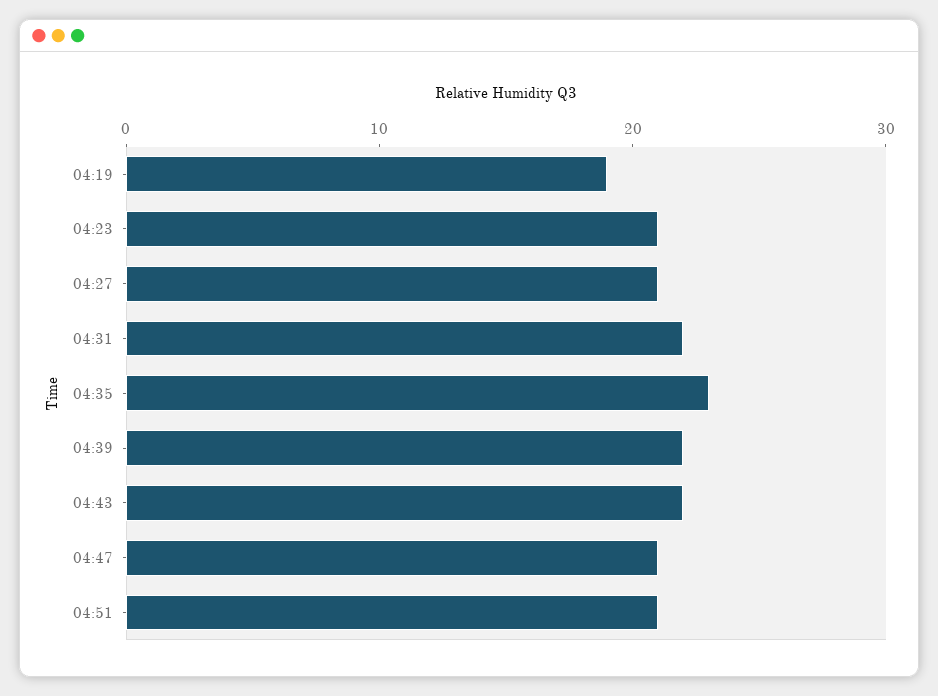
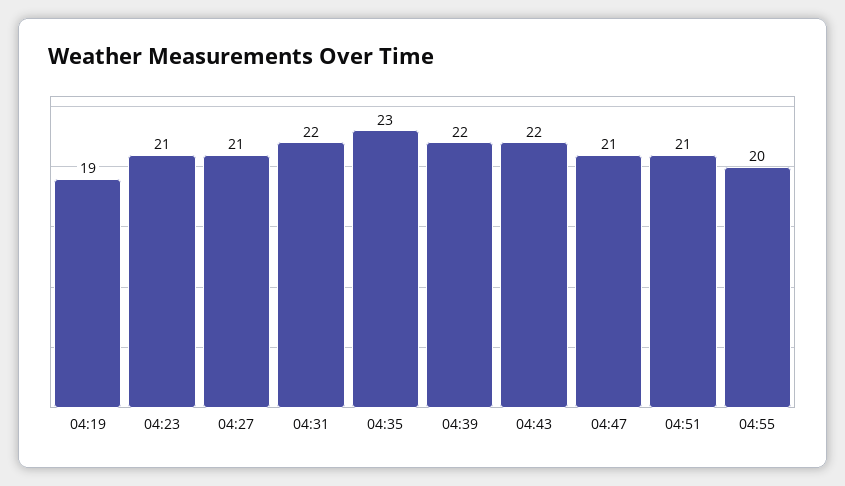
04:55: none -> 20

